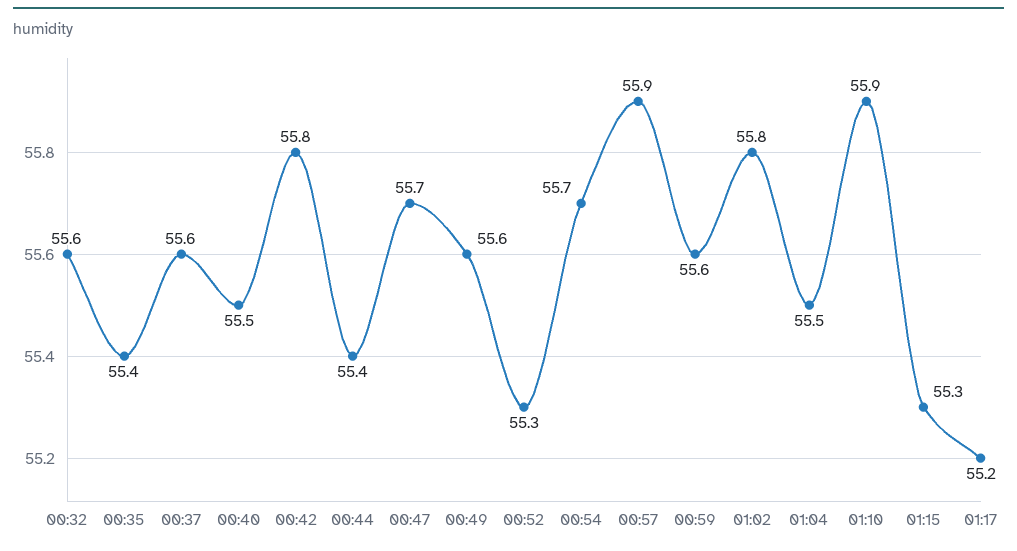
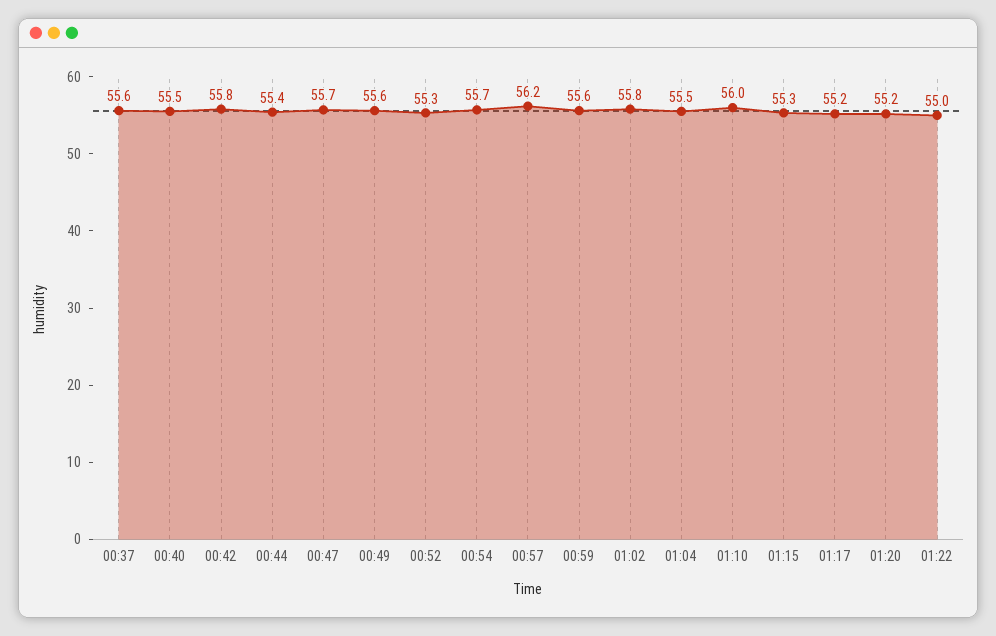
00:32: 55.6 -> none
00:35: 55.4 -> none
00:57: 55.9 -> 56.2
01:10: 55.9 -> 56
01:20: none -> 55.2
01:22: none -> 55

